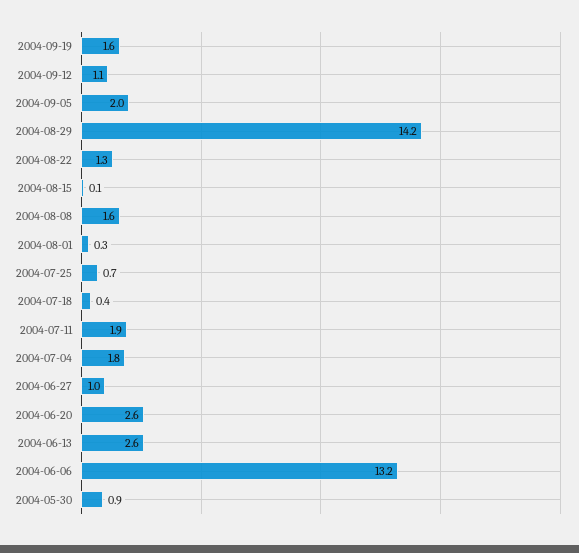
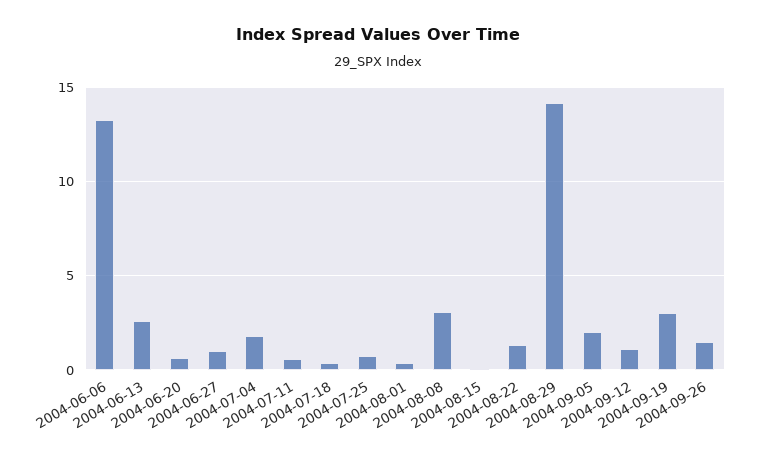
2004-09-19: 1.6 -> 3
2004-08-08: 1.6 -> 3
2004-07-11: 1.9 -> 0.5
2004-06-20: 2.6 -> 0.5
2004-05-30: 0.9 -> none
2004-09-26: none -> 1.5

